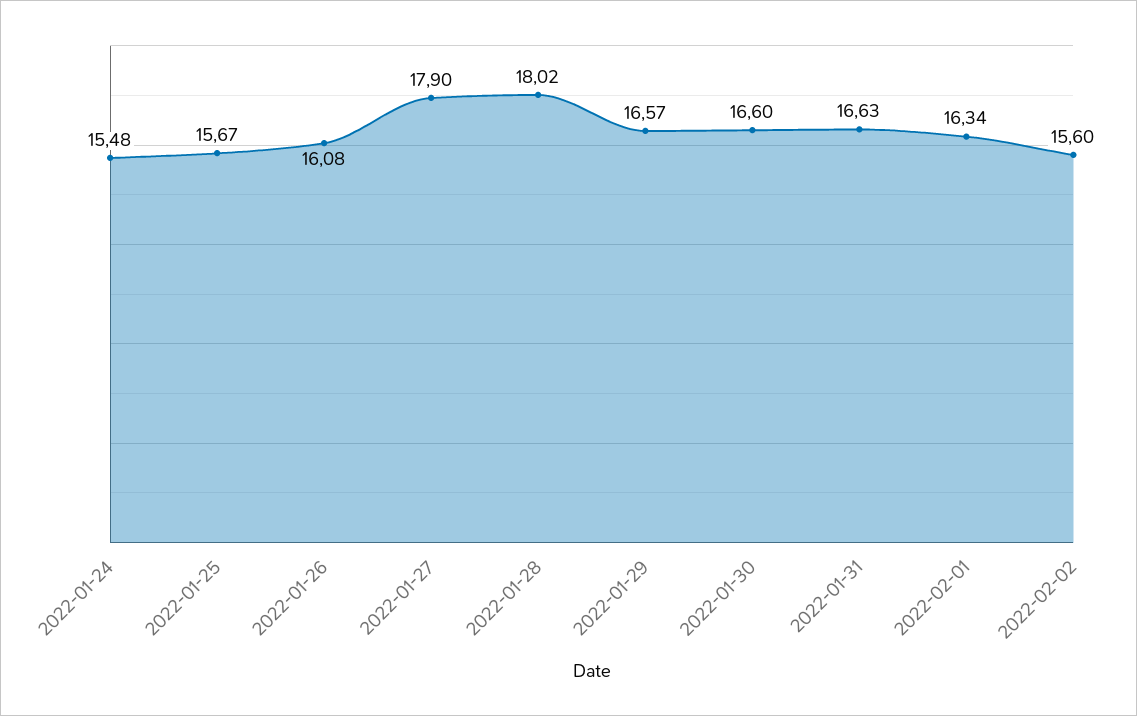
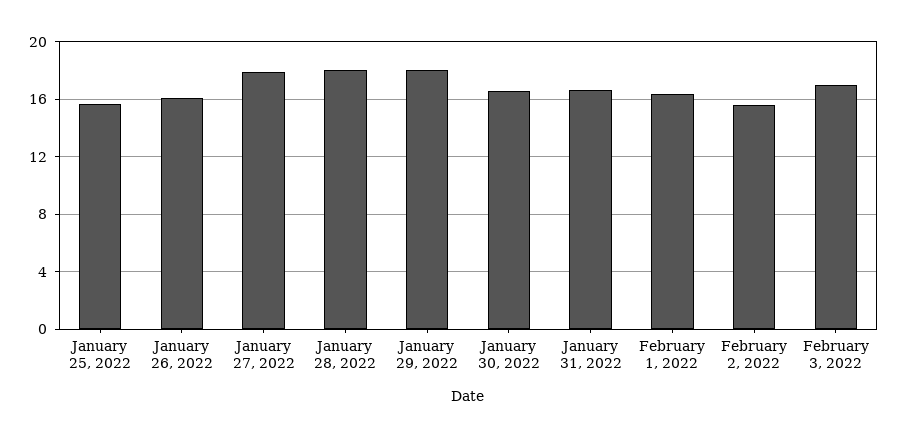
2022-01-24: 15.48 -> none
2022-01-29: 16.57 -> 18
February 3, 2022: none -> 17

